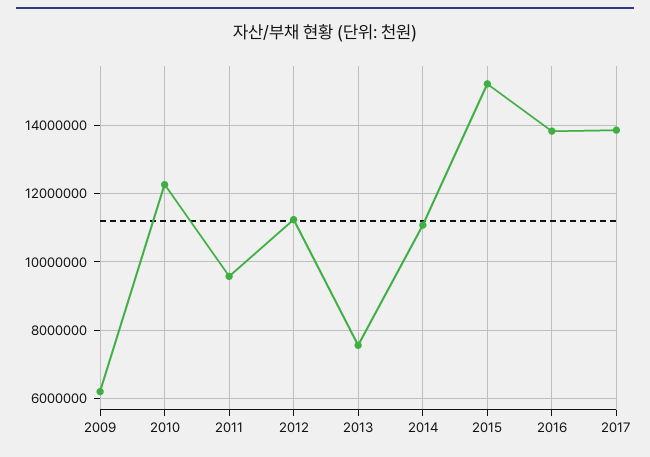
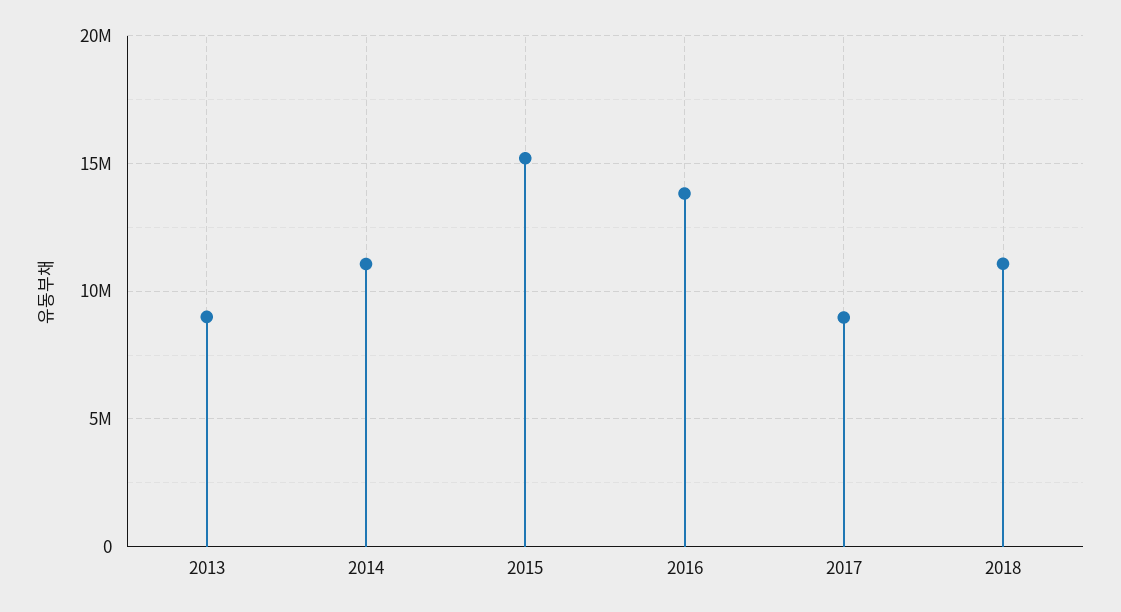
2009: 6200000 -> none
2010: 12200000 -> none
2011: 9600000 -> none
2012: 11200000 -> none
2013: 7600000 -> 9000000
2017: 13800000 -> 9000000
2018: none -> 11000000

